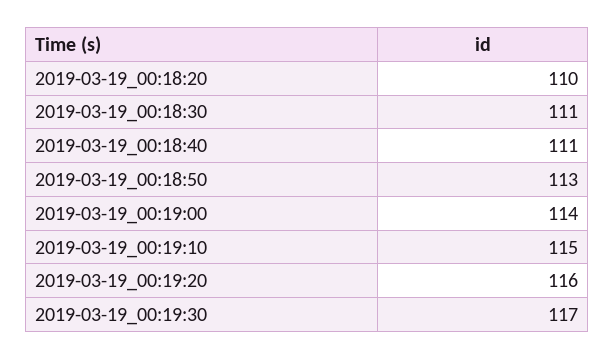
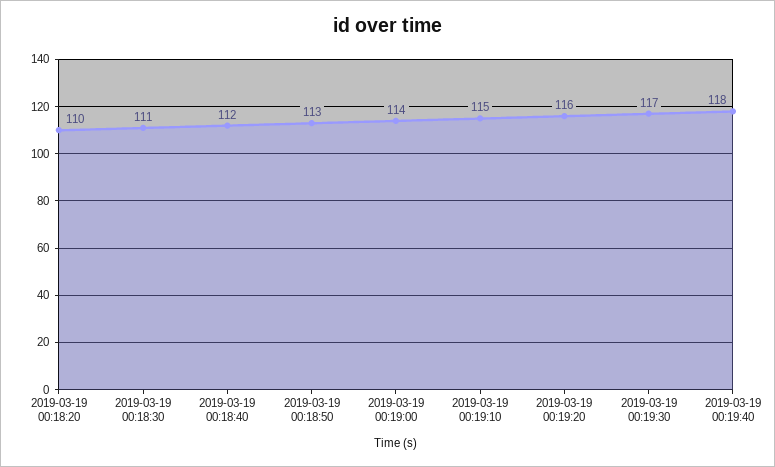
2019-03-19_00:18:40: 111 -> 112
2019-03-19 00:19:40: none -> 118

